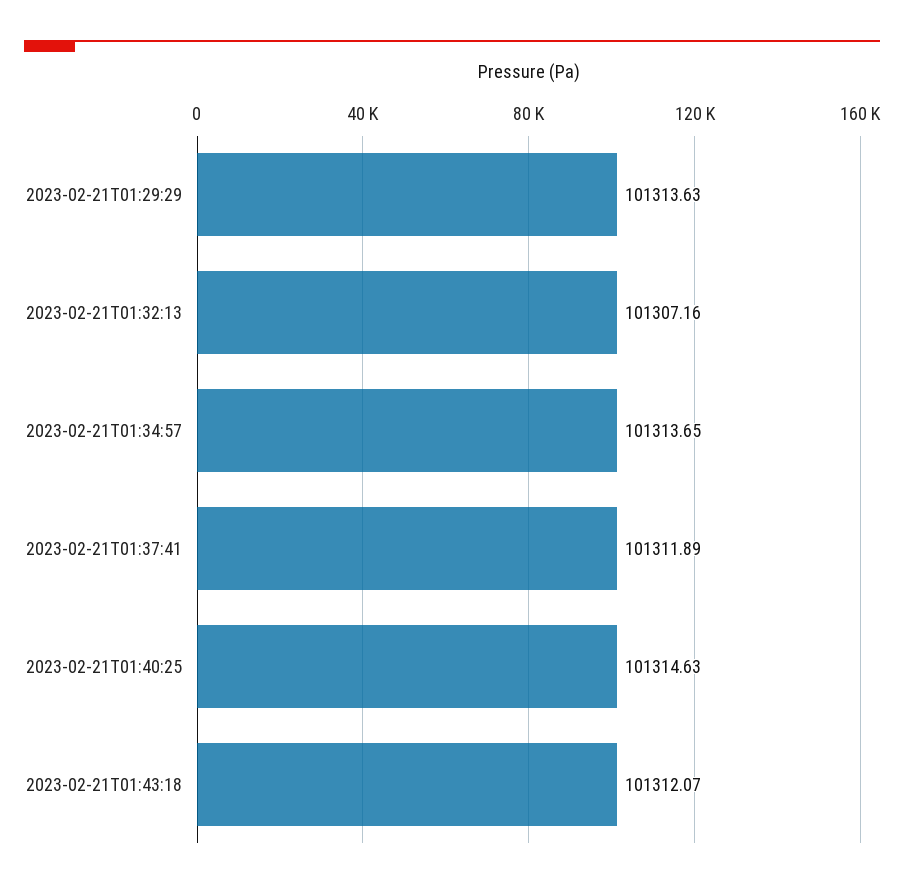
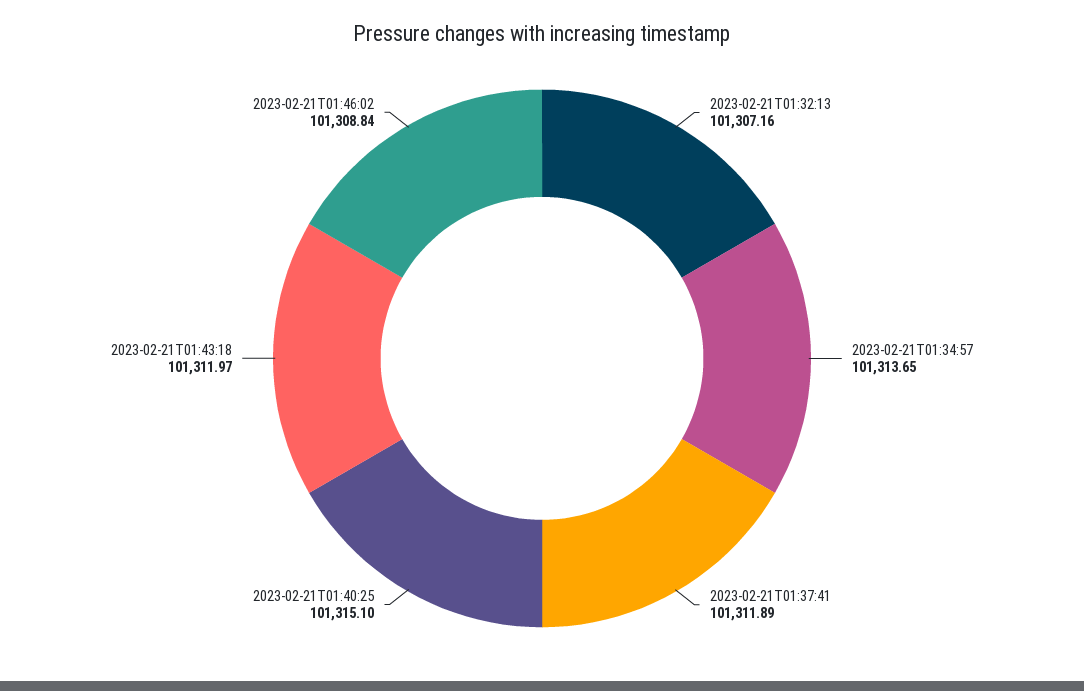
2023-02-21T01:29:29: 101313.63 -> none
2023-02-21T01:40:25: 101314.63 -> 101315.1
2023-02-21T01:43:18: 101312.07 -> 101311.97
2023-02-21T01:46:02: none -> 101308.84

